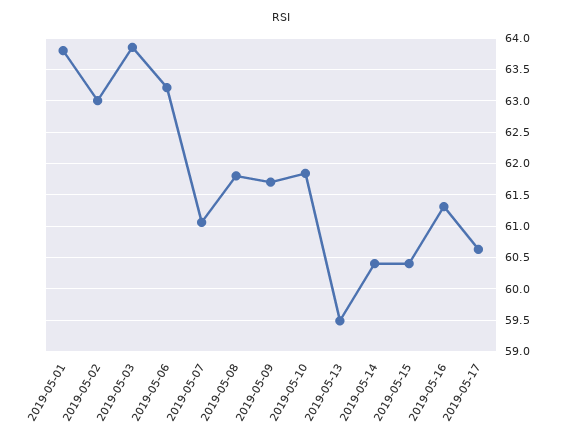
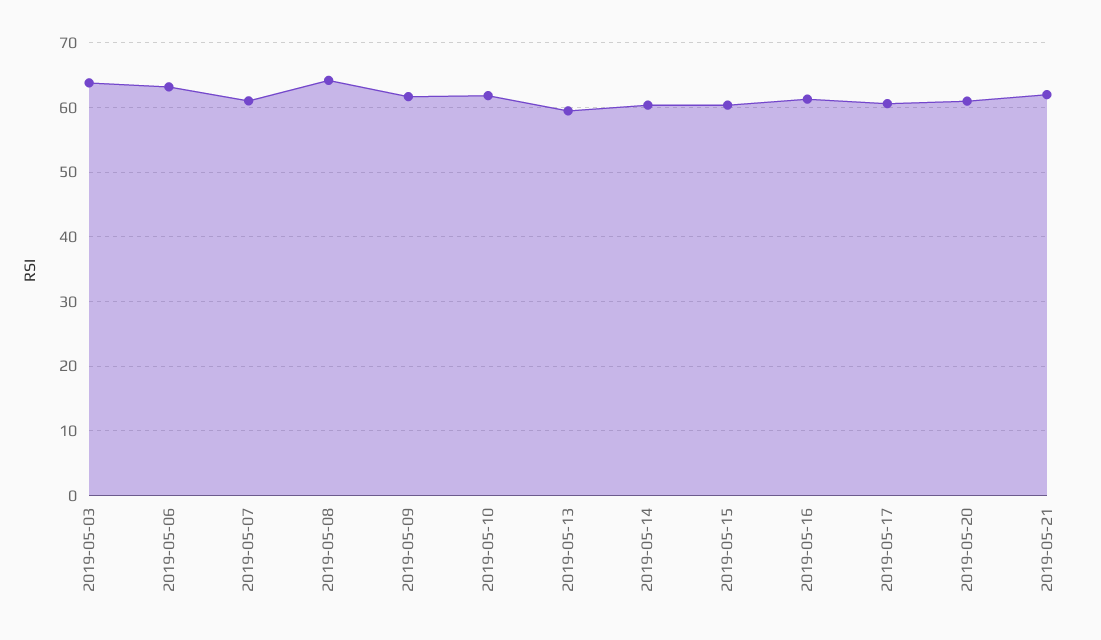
2019-05-01: 63.8 -> none
2019-05-02: 63 -> none
2019-05-08: 61.8 -> 64
2019-05-20: none -> 61
2019-05-21: none -> 62

